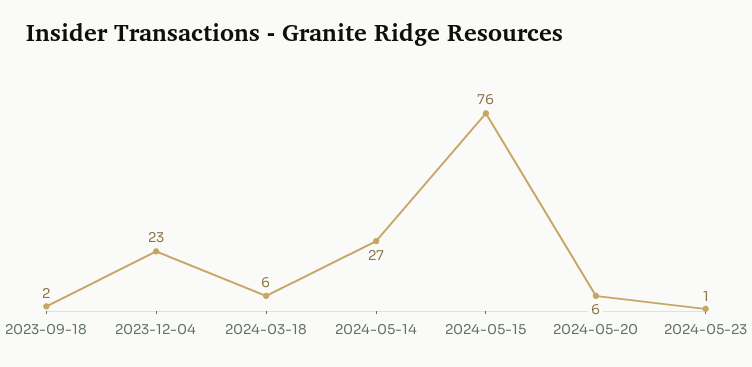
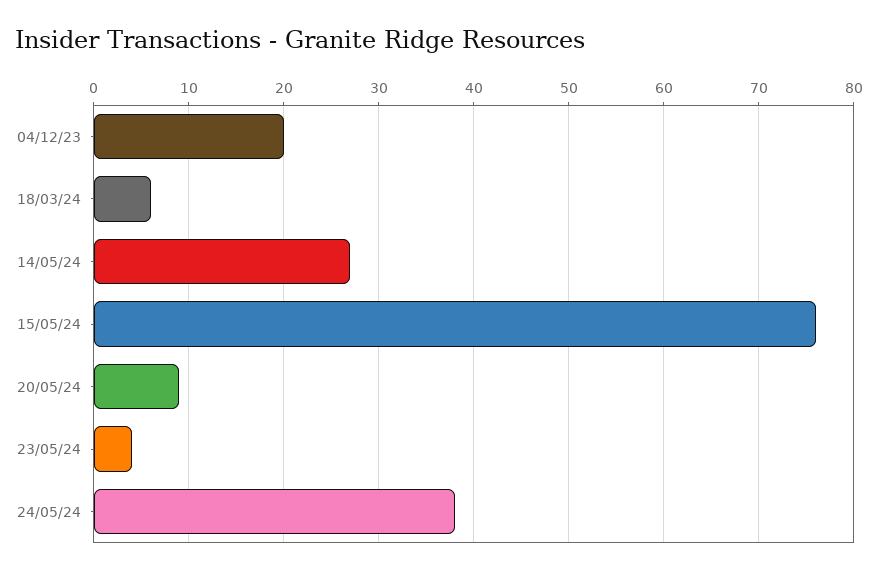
2023-09-18: 2 -> none
2023-12-04: 23 -> 20
2024-05-20: 6 -> 9
2024-05-23: 1 -> 4
24/05/24: none -> 38

